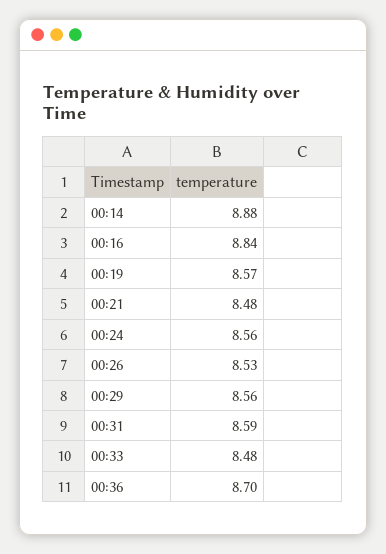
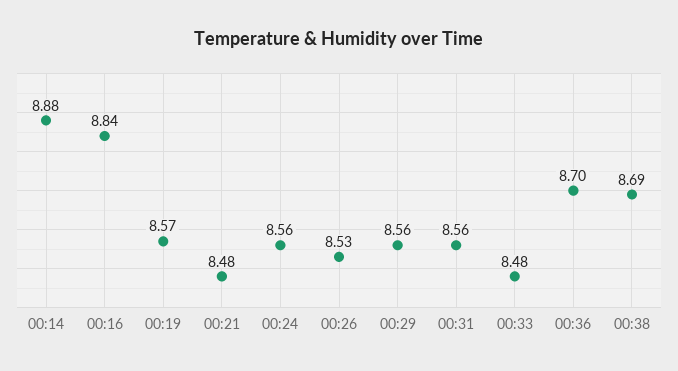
00:31: 8.59 -> 8.56
00:38: none -> 8.69

